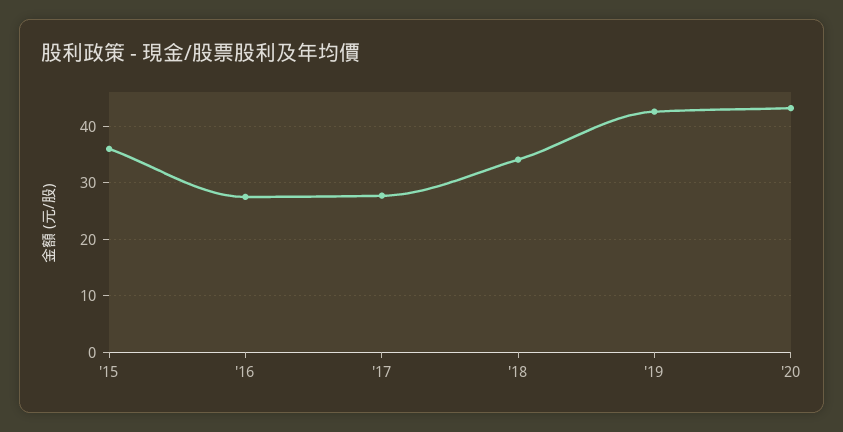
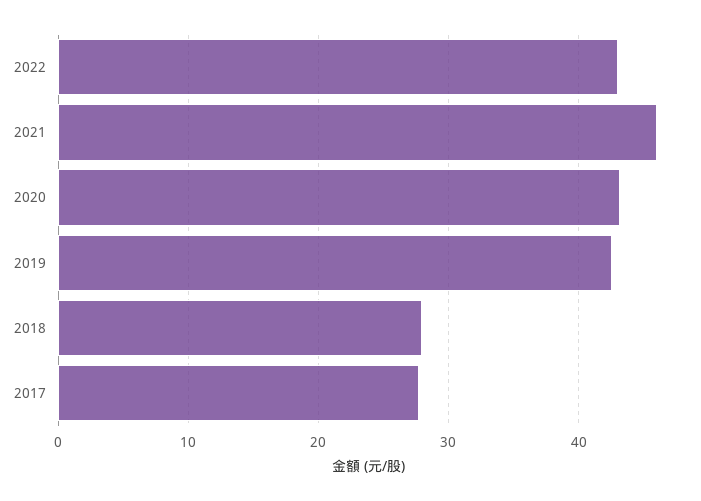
'15: 36 -> none
'16: 28 -> none
'18: 34 -> 28
2022: none -> 43
2021: none -> 46

